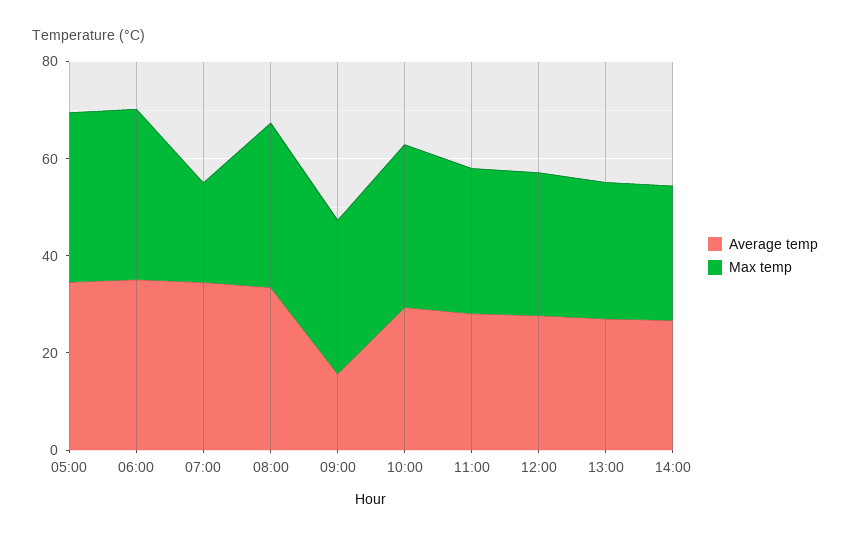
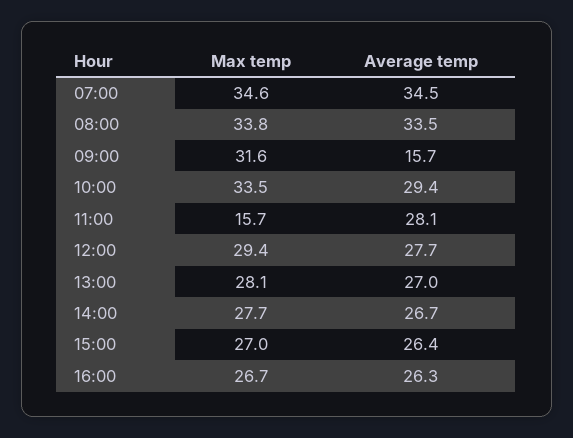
Average temp, 05:00: 35 -> none
Max temp, 05:00: 35 -> none
Average temp, 06:00: 35 -> none
Max temp, 06:00: 35 -> none
Max temp, 07:00: 20 -> 34.6
Max temp, 11:00: 30 -> 15.7
Max temp, 15:00: none -> 27
Average temp, 15:00: none -> 26.4
Max temp, 16:00: none -> 26.7
Average temp, 16:00: none -> 26.3

